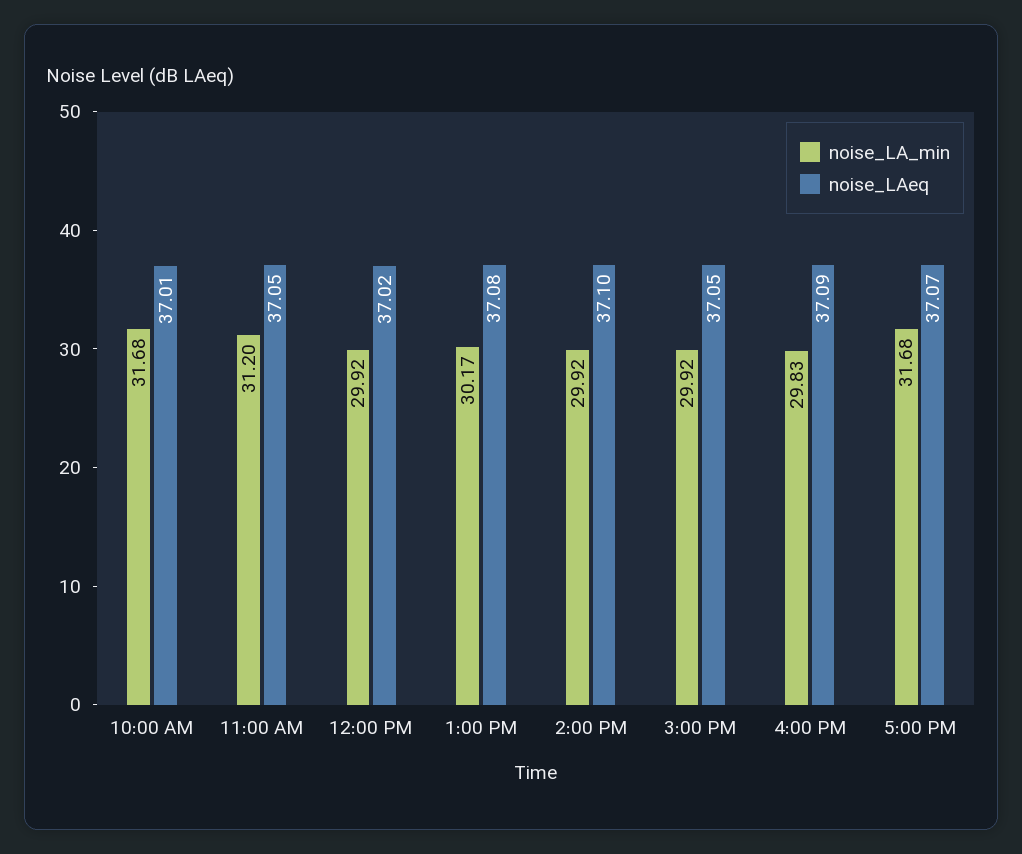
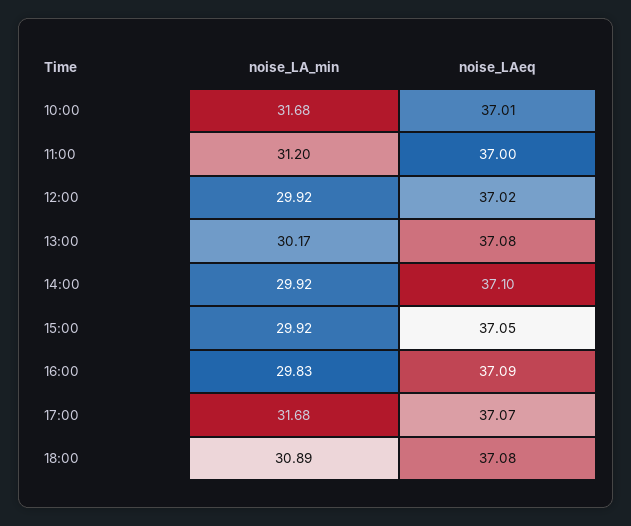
noise_LAeq, 11:00 AM: 37.05 -> 37
noise_LA_min, 18:00: none -> 30.89
noise_LAeq, 18:00: none -> 37.08

